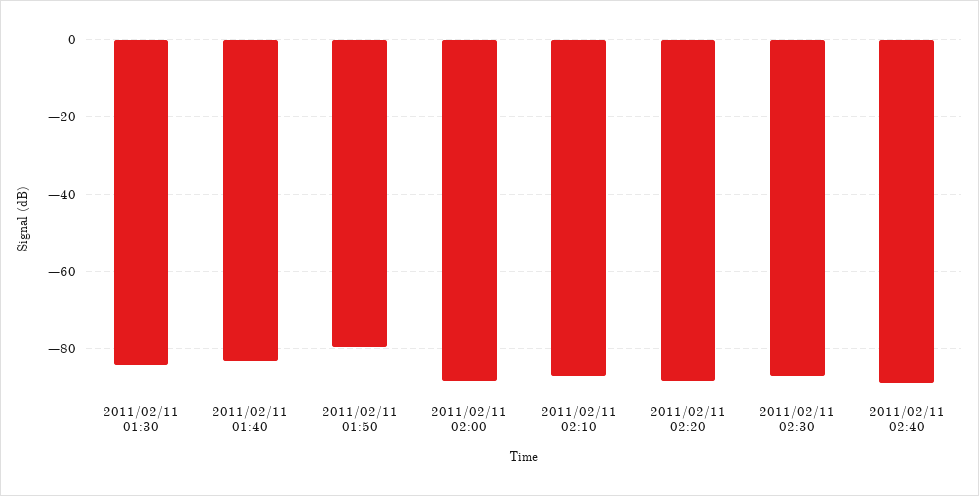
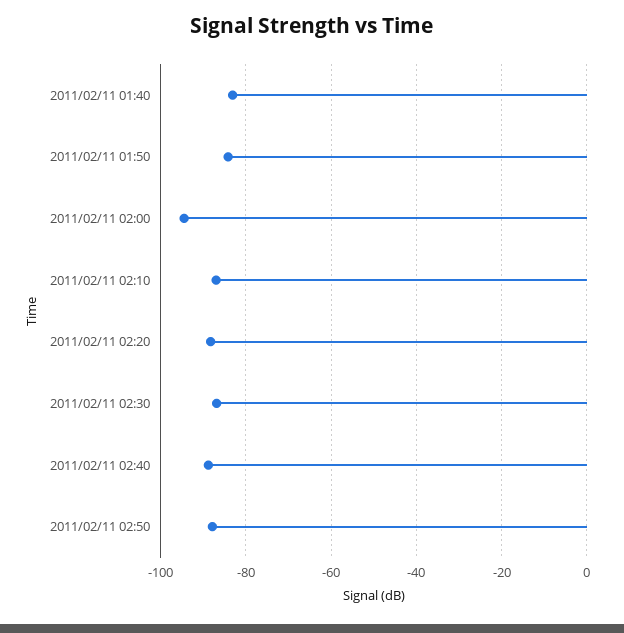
2011/02/11 01:30: -84 -> none
2011/02/11 01:50: -80 -> -84
2011/02/11 02:00: -88 -> -94
2011/02/11 02:50: none -> -88

